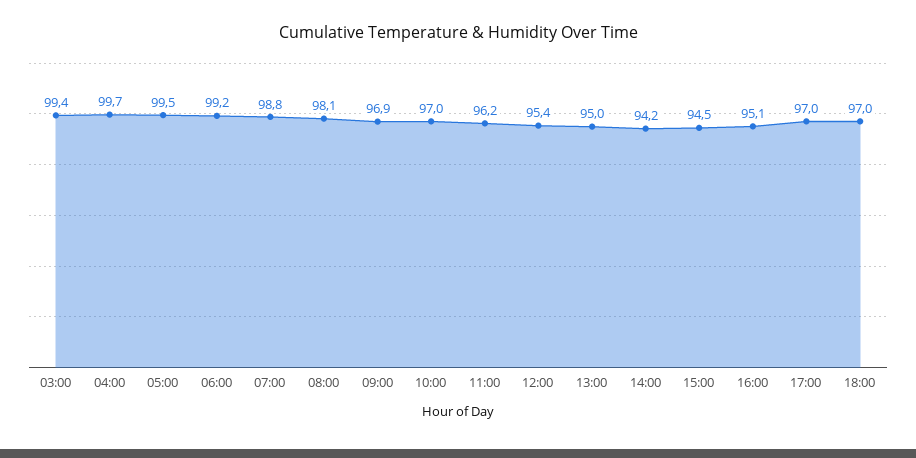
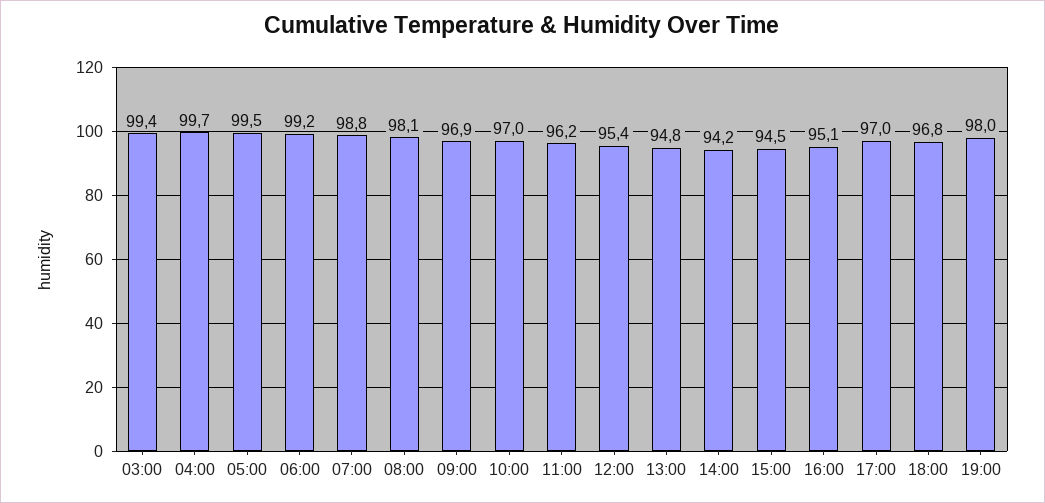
13:00: 95 -> 94.8
18:00: 97 -> 96.8
19:00: none -> 98

